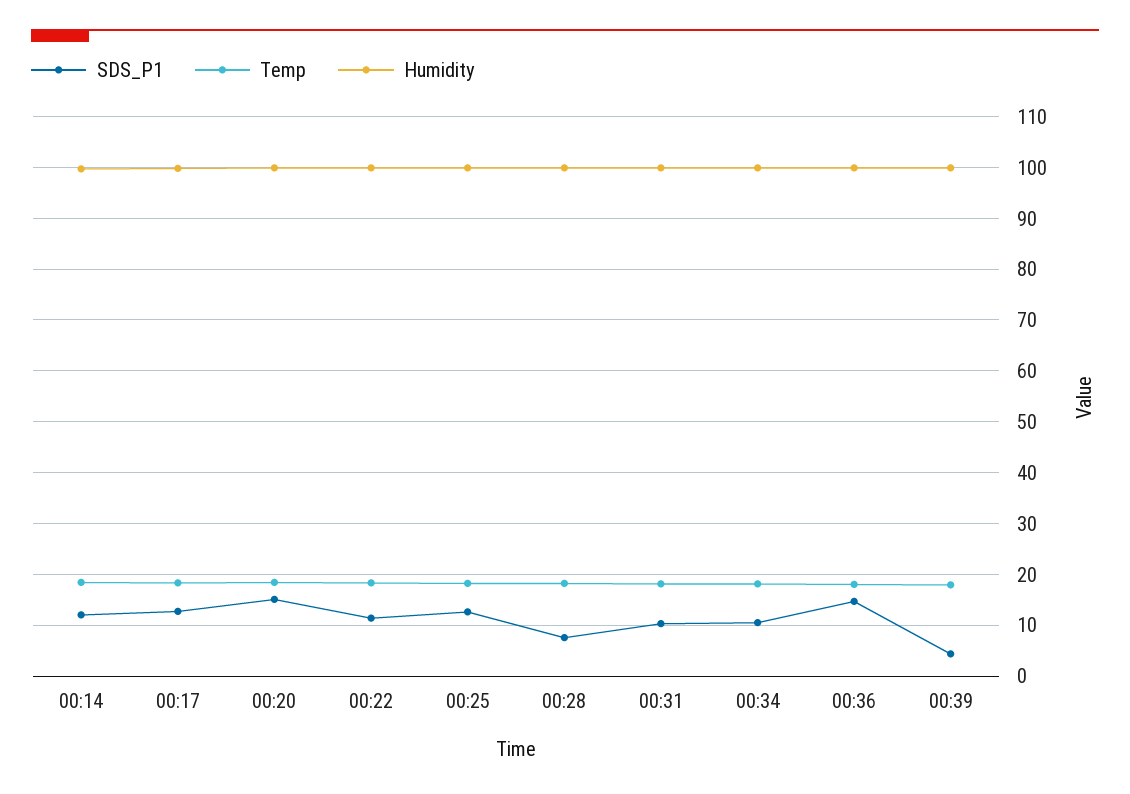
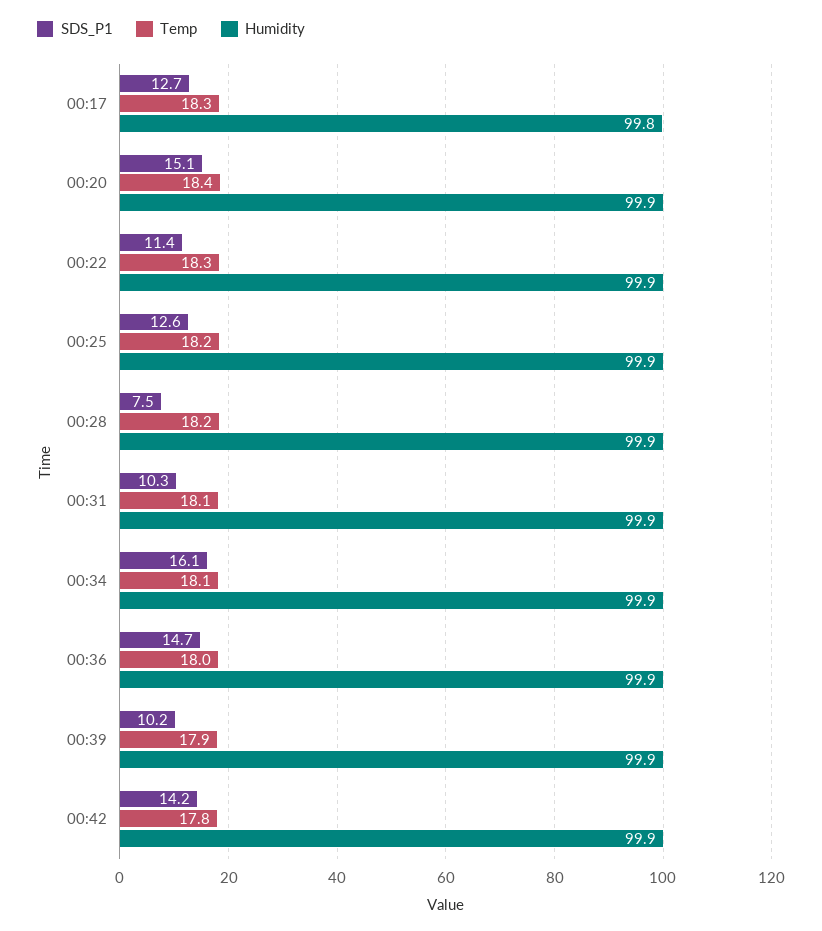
SDS_P1, 00:14: 12 -> none
Temp, 00:14: 18 -> none
Humidity, 00:14: 100 -> none
SDS_P1, 00:34: 10 -> 16.1
SDS_P1, 00:39: 4 -> 10.2
SDS_P1, 00:42: none -> 14.2
Temp, 00:42: none -> 17.8
Humidity, 00:42: none -> 99.9

